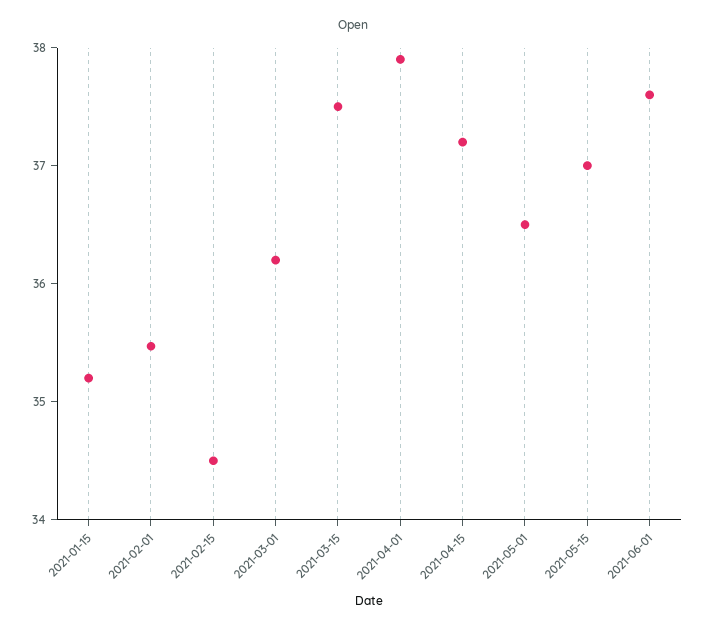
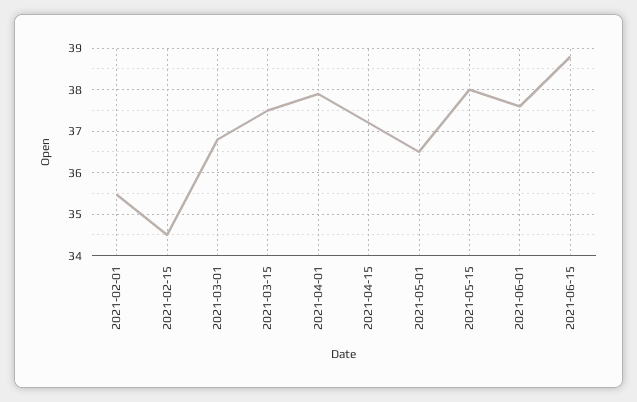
2021-01-15: 35.2 -> none
2021-03-01: 36.2 -> 36.8
2021-05-15: 37 -> 38
2021-06-15: none -> 38.8

